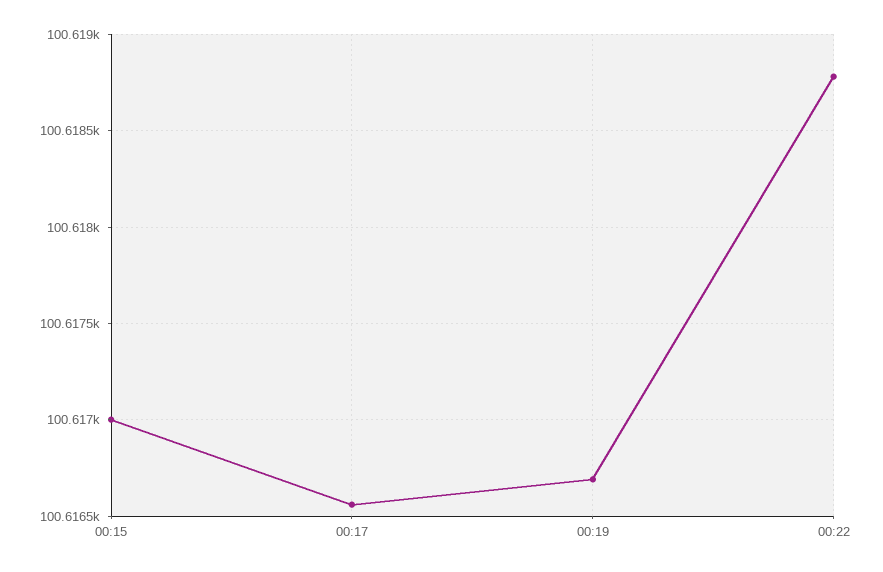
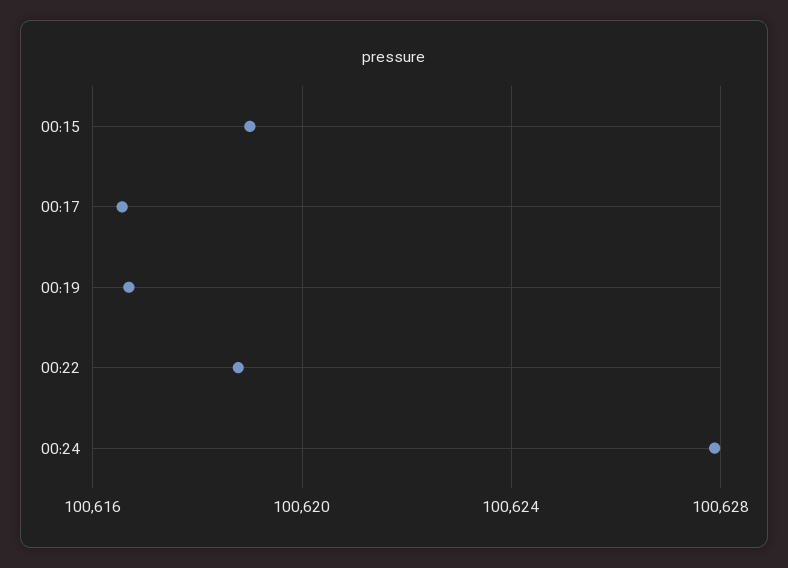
00:15: 100617 -> 100619
00:24: none -> 100628

